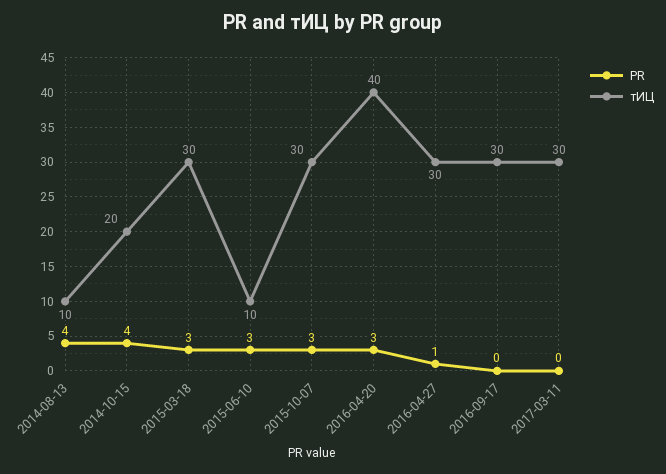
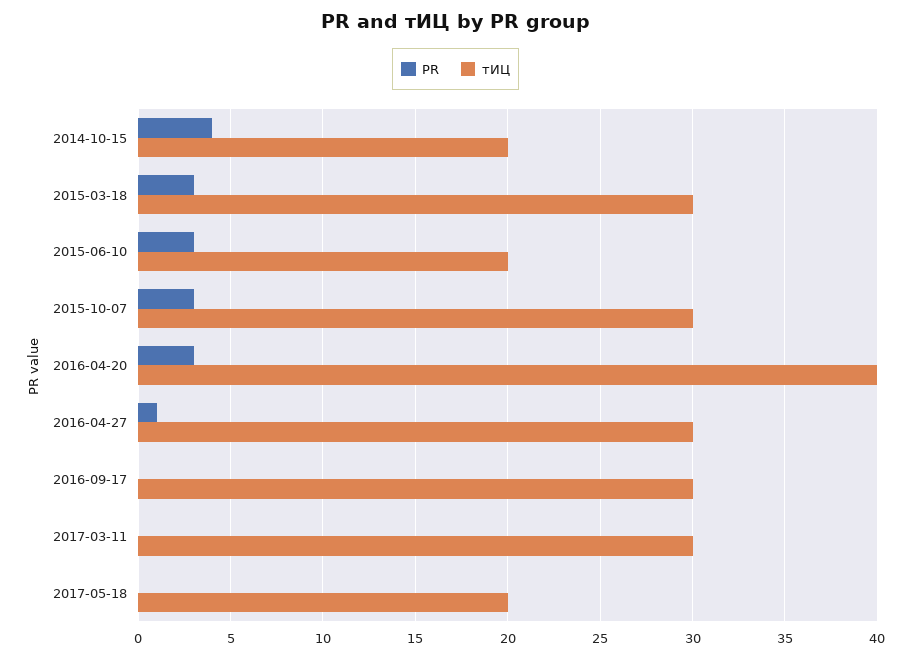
PR, 2014-08-13: 4 -> none
тИЦ, 2014-08-13: 10 -> none
тИЦ, 2015-06-10: 10 -> 20
PR, 2017-05-18: none -> 0
тИЦ, 2017-05-18: none -> 20

